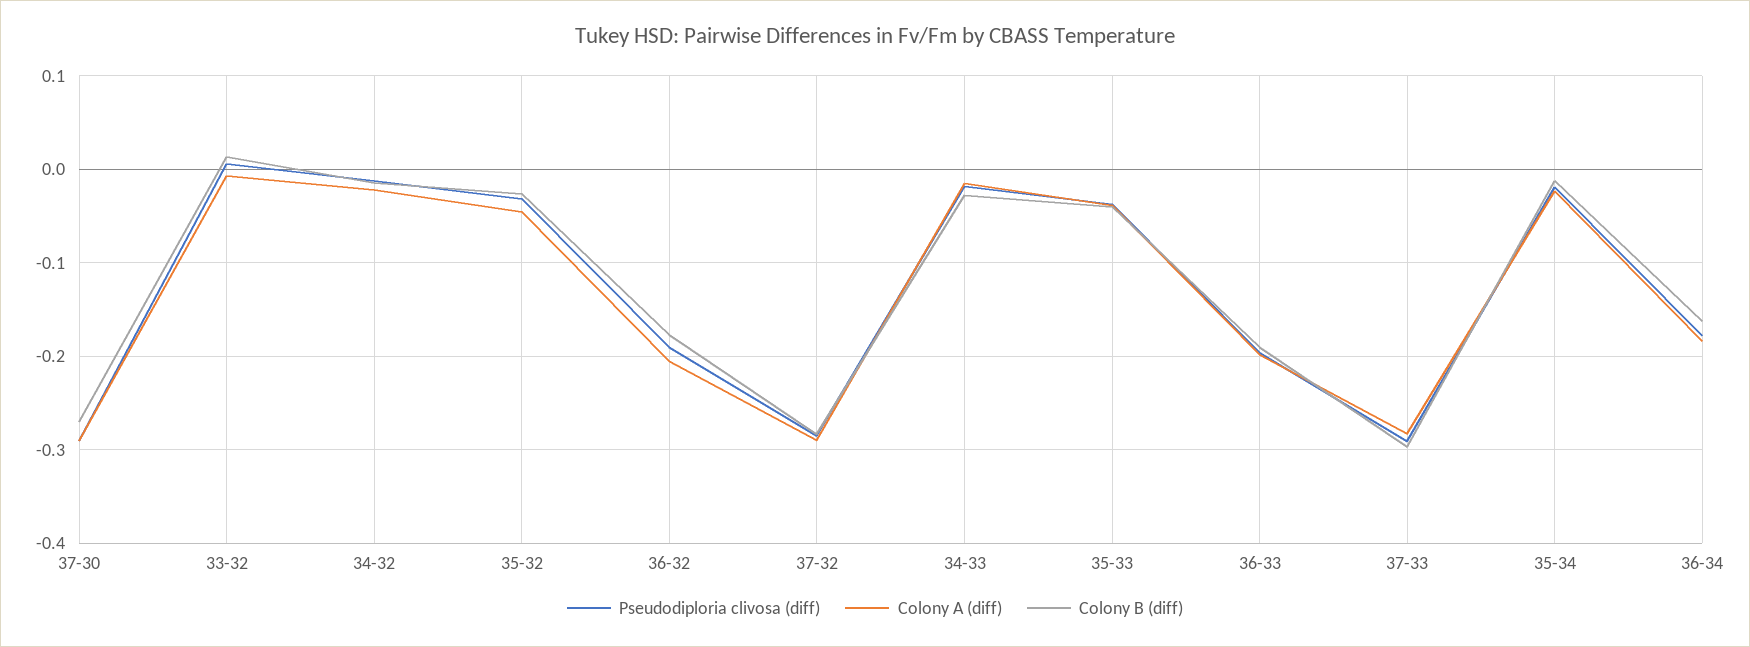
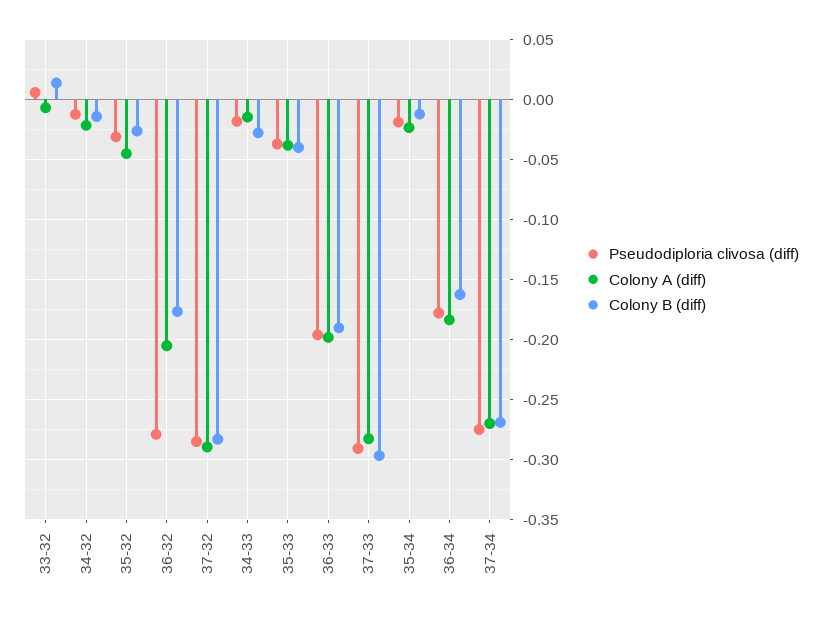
Pseudodiploria clivosa (diff), 37-30: -0.29 -> none
Colony A (diff), 37-30: -0.29 -> none
Colony B (diff), 37-30: -0.27 -> none
Pseudodiploria clivosa (diff), 36-32: -0.19 -> -0.28
Pseudodiploria clivosa (diff), 37-34: none -> -0.275
Colony A (diff), 37-34: none -> -0.27
Colony B (diff), 37-34: none -> -0.27

